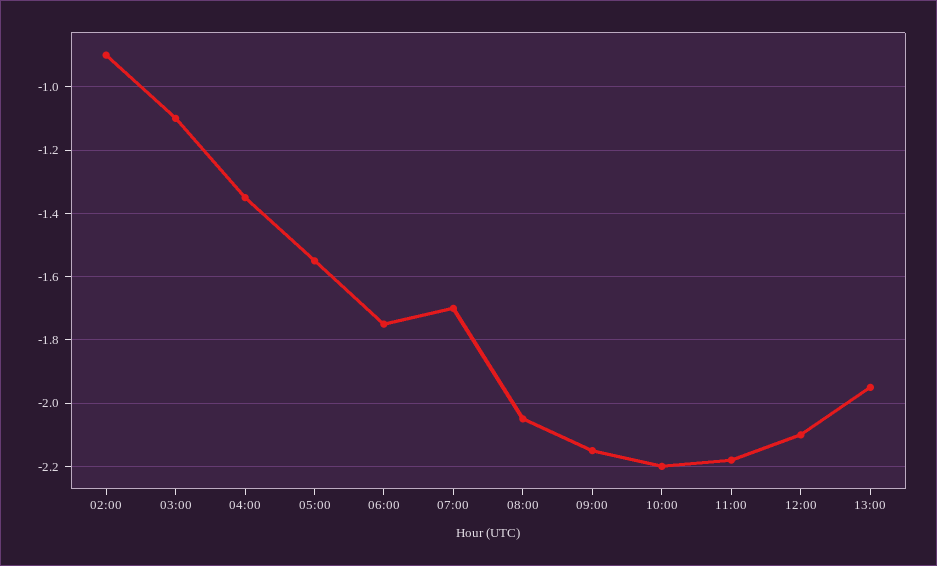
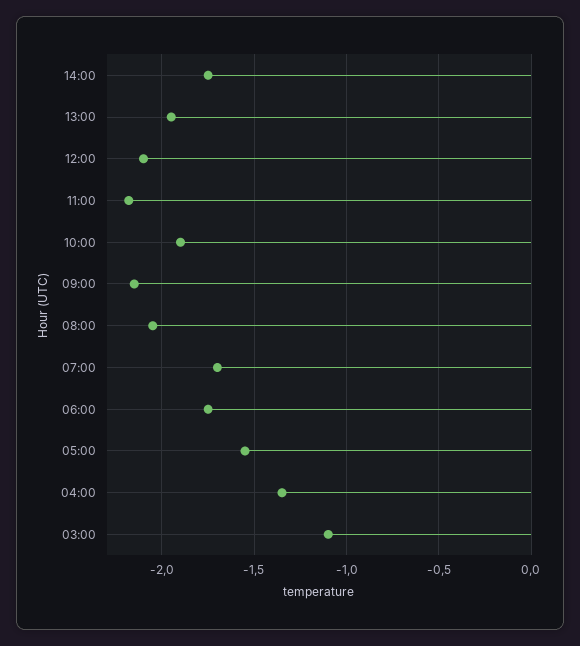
02:00: -0.9 -> none
10:00: -2.2 -> -1.9
14:00: none -> -1.75

